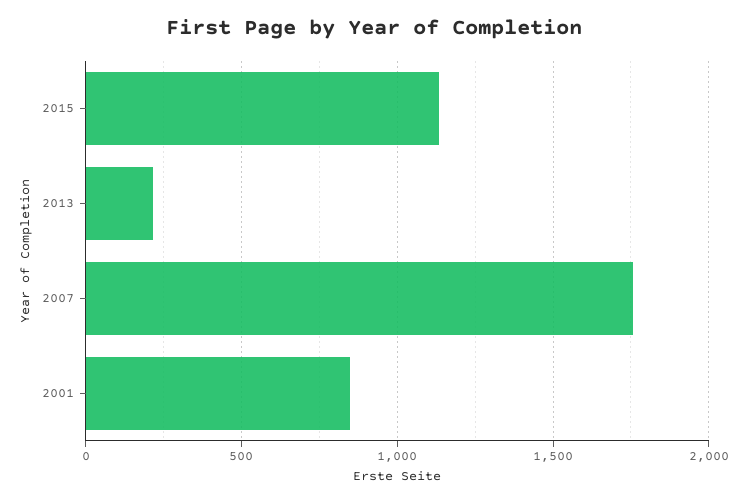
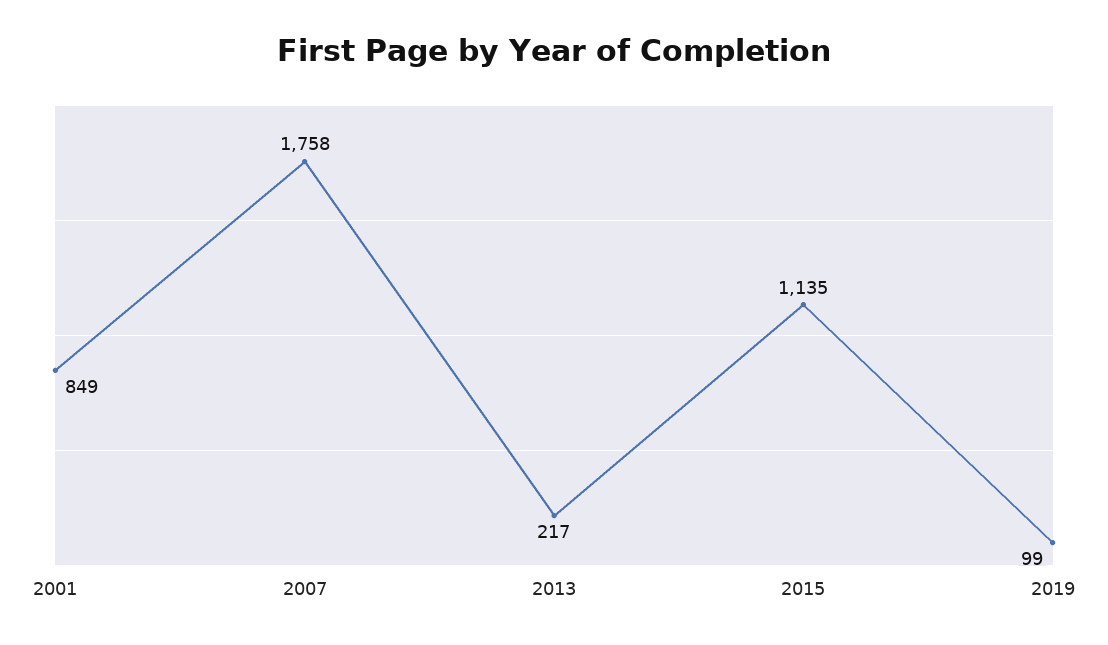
2019: none -> 99

